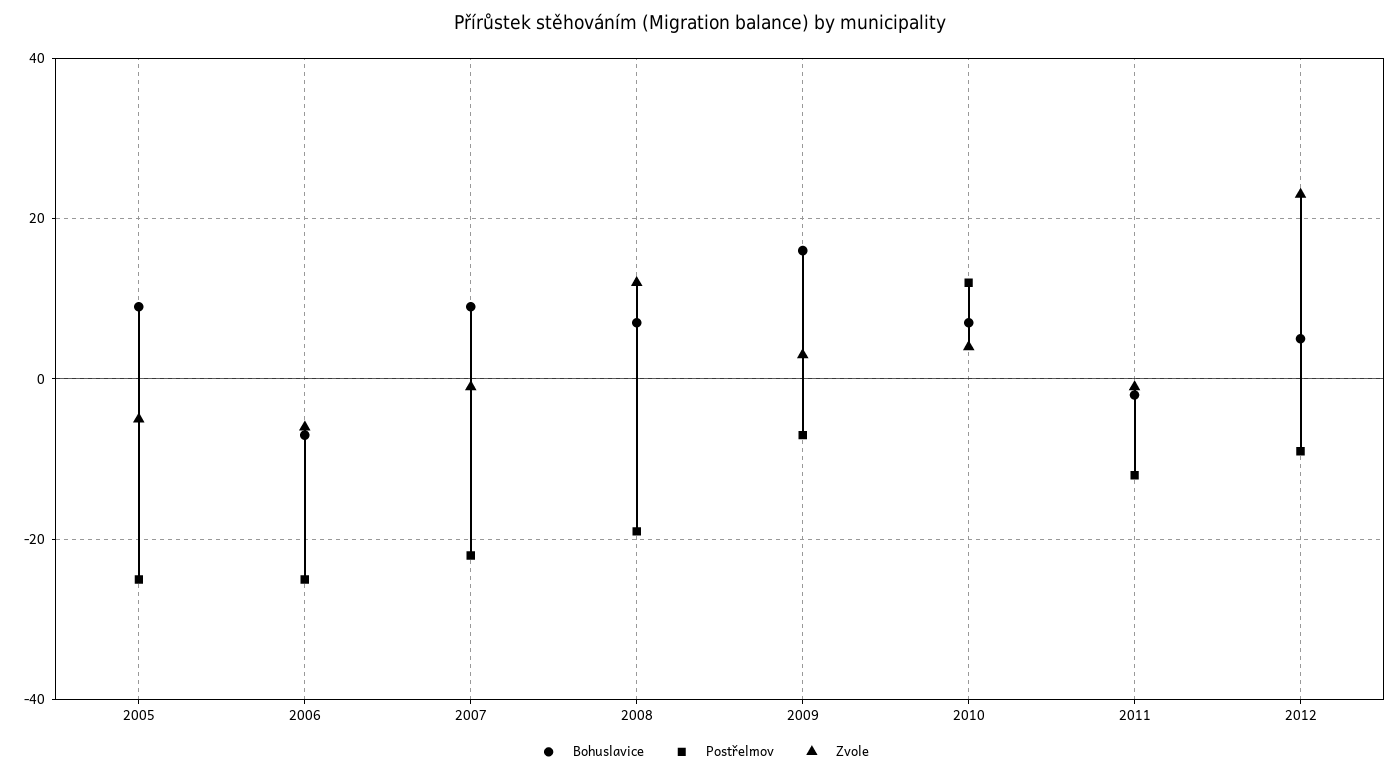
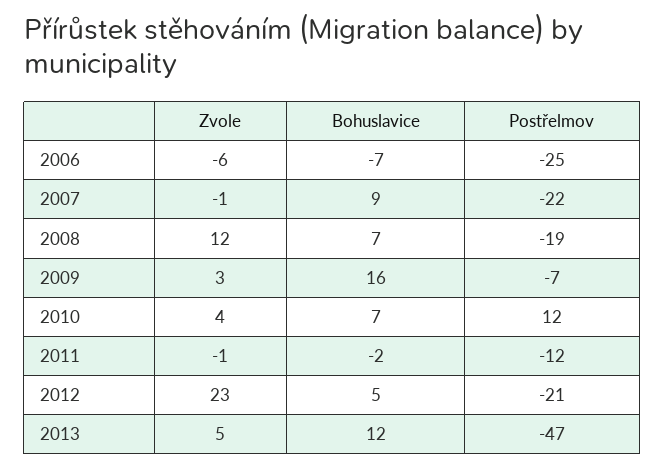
Bohuslavice, 2005: 10 -> none
Postřelmov, 2005: -25 -> none
Zvole, 2005: -5 -> none
Postřelmov, 2012: -10 -> -21
Zvole, 2013: none -> 5
Bohuslavice, 2013: none -> 12
Postřelmov, 2013: none -> -47

